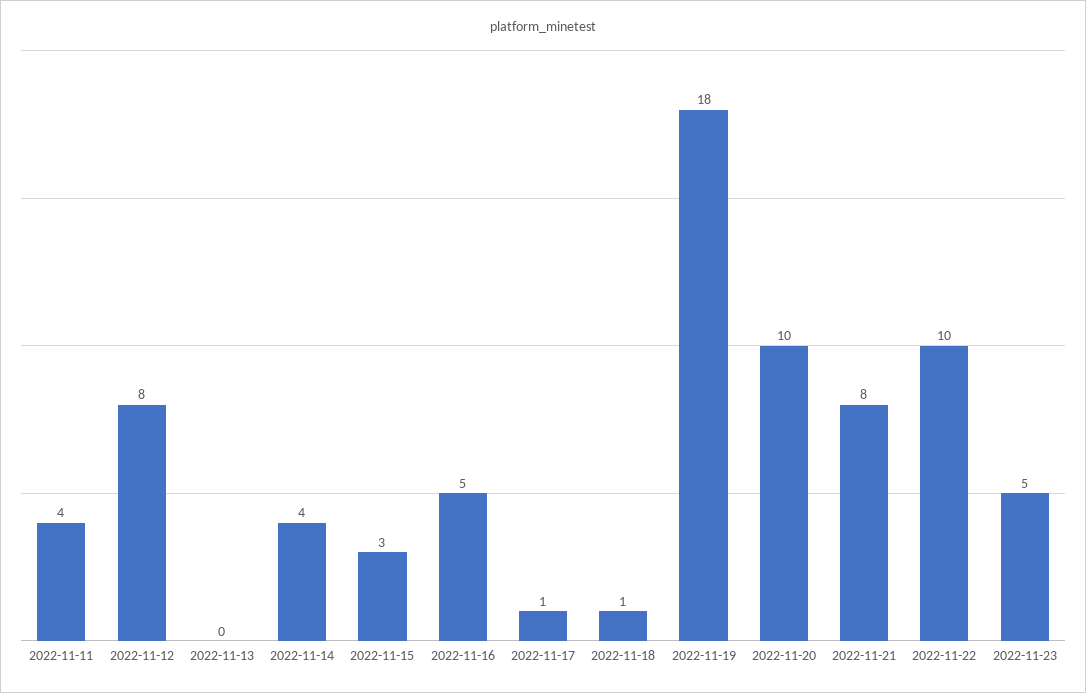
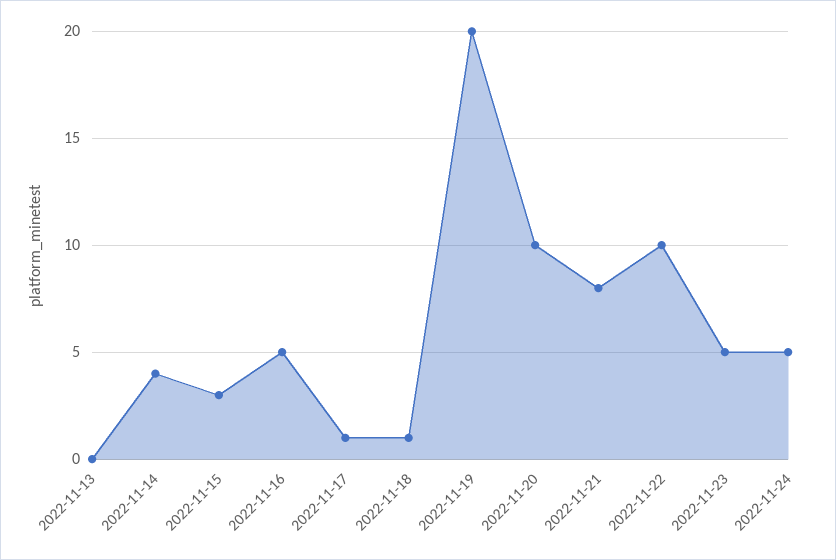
2022-11-11: 4 -> none
2022-11-12: 8 -> none
2022-11-19: 18 -> 20
2022-11-24: none -> 5

